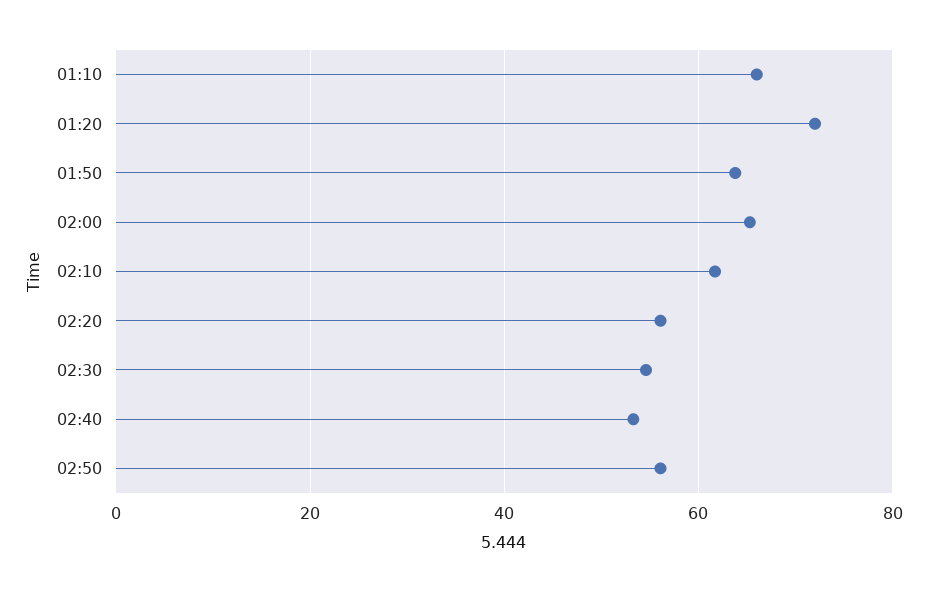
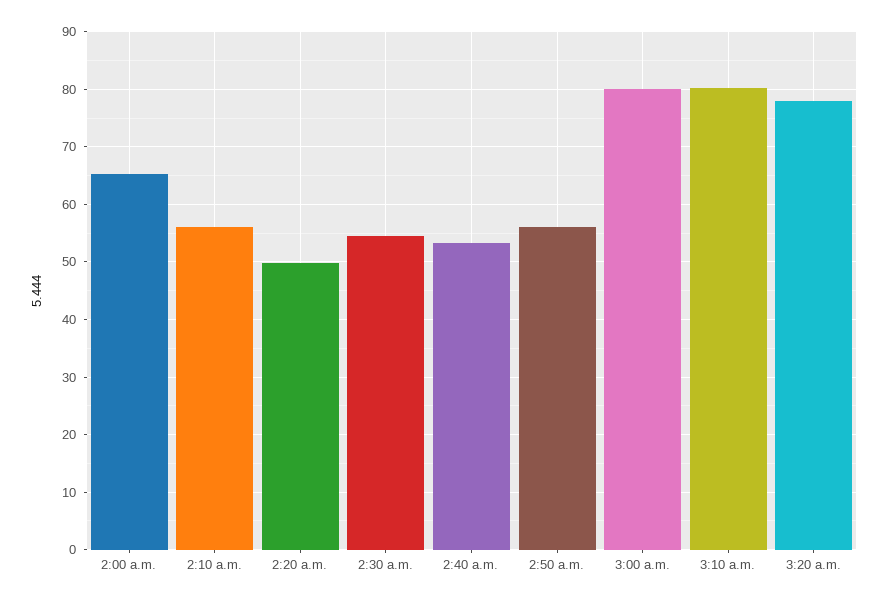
01:10: 66 -> none
01:20: 72 -> none
01:50: 64 -> none
02:10: 62 -> 56
02:20: 56 -> 50
3:00 a.m.: none -> 80
3:10 a.m.: none -> 80
3:20 a.m.: none -> 78

